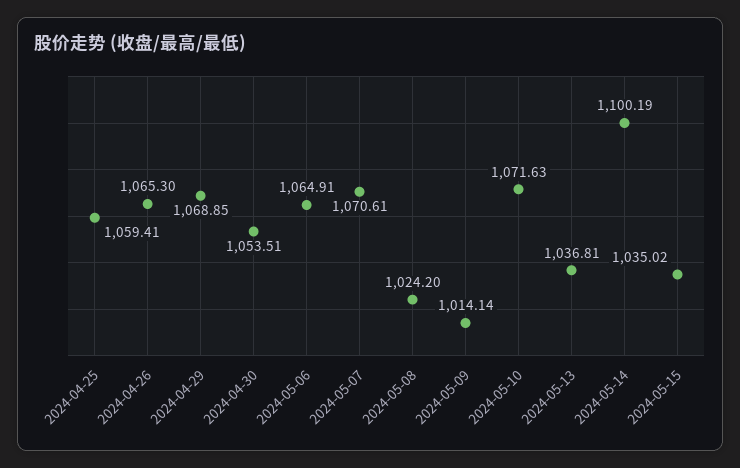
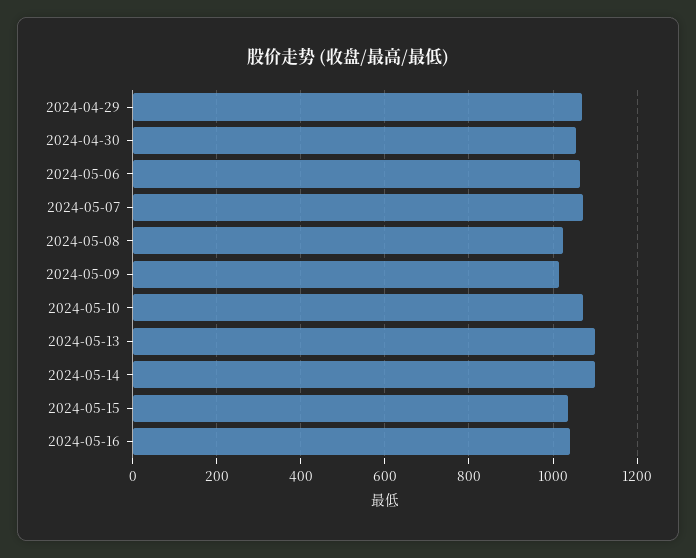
2024-04-25: 1059.41 -> none
2024-04-26: 1065.3 -> none
2024-05-13: 1036.81 -> 1100
2024-05-16: none -> 1040

